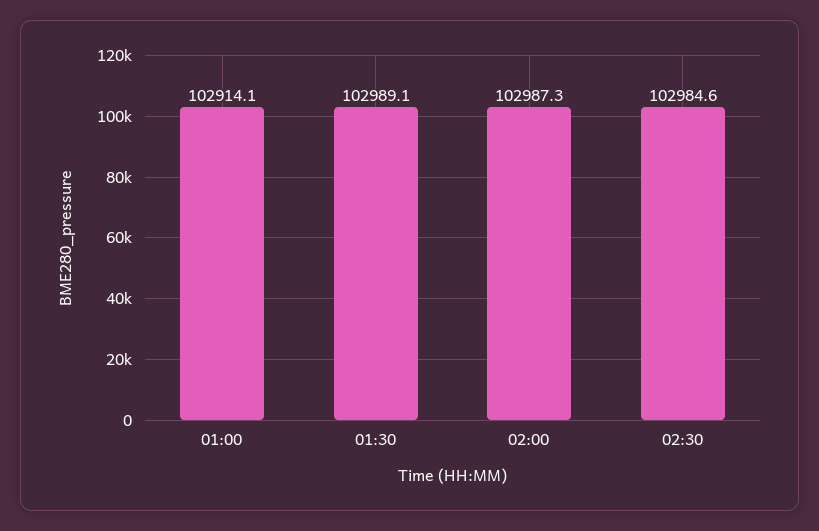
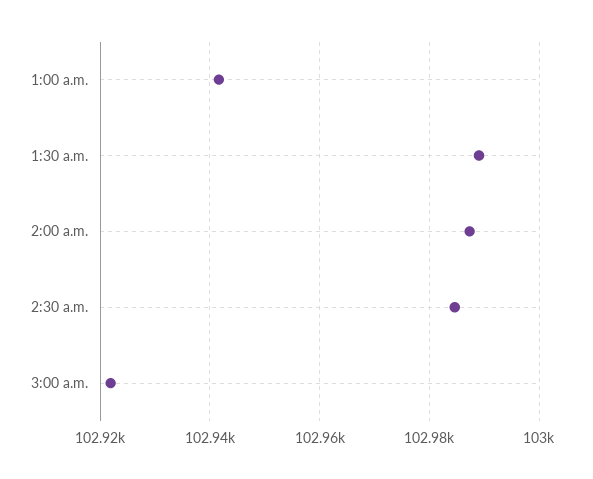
01:00: 102914.1 -> 102942
3:00 a.m.: none -> 102922

